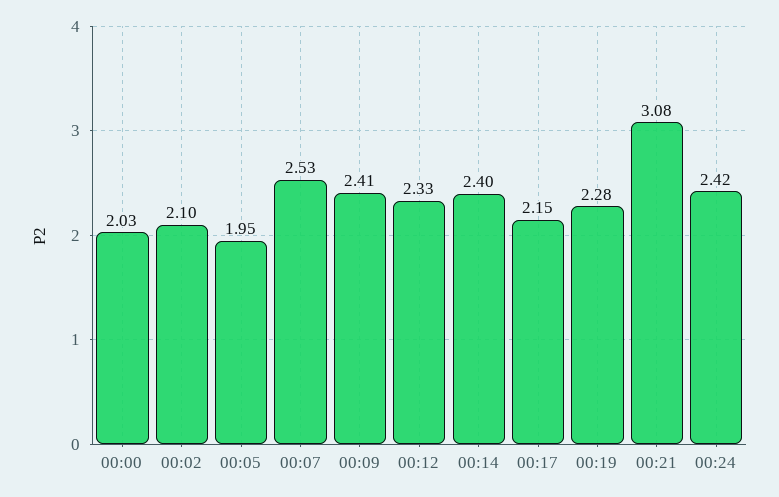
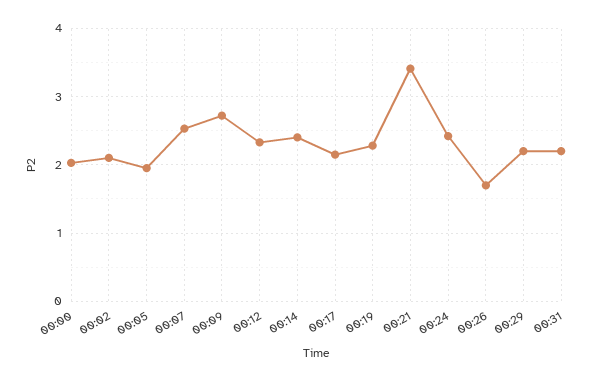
00:09: 2.41 -> 2.7
00:21: 3.08 -> 3.4
00:26: none -> 1.7
00:29: none -> 2.2
00:31: none -> 2.2

